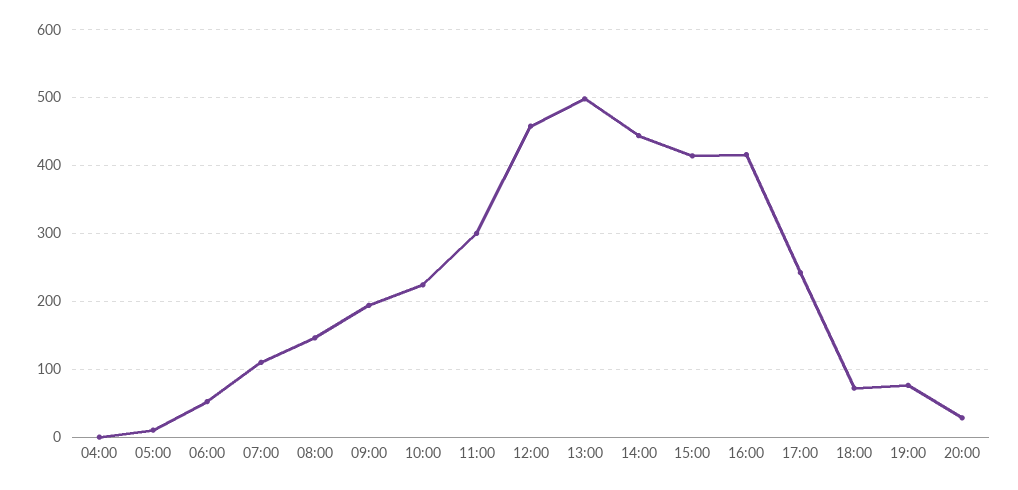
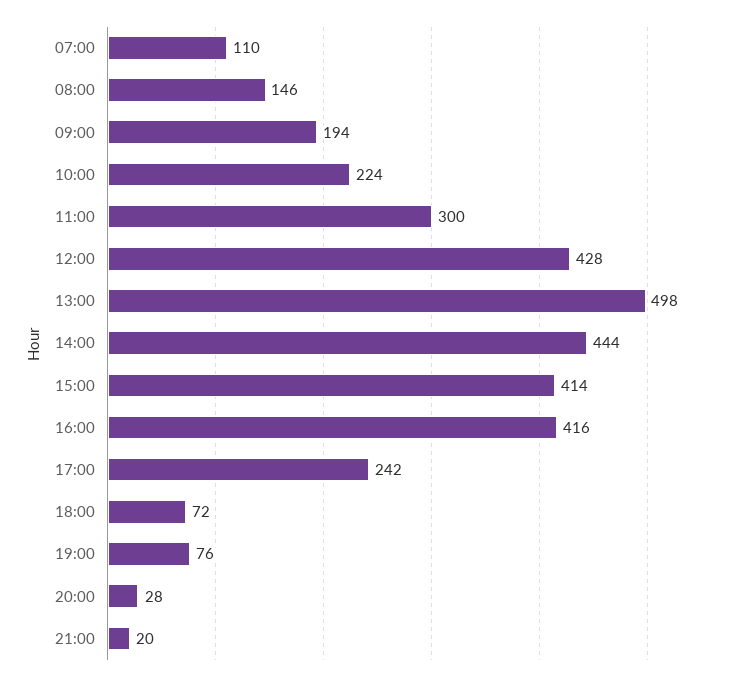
04:00: 0 -> none
05:00: 10 -> none
06:00: 50 -> none
12:00: 460 -> 428
21:00: none -> 20

